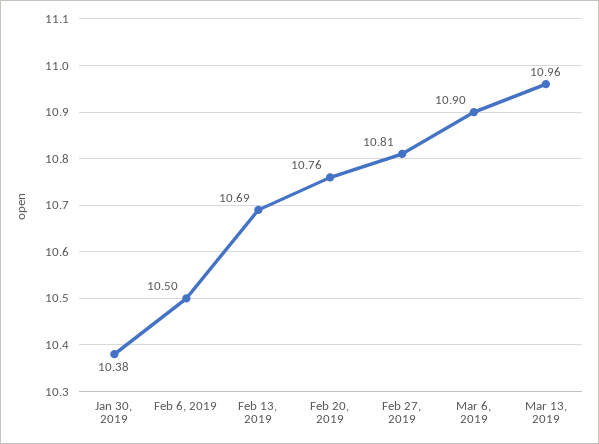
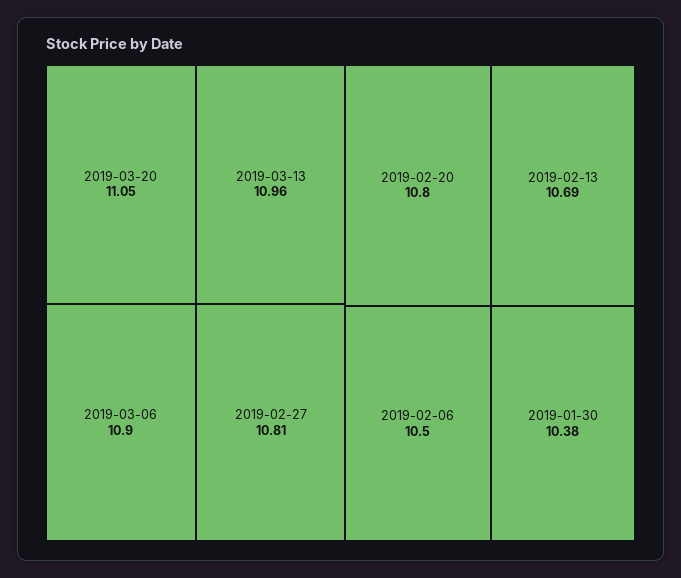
Feb 20, 2019: 10.76 -> 10.8
2019-03-20: none -> 11.05

